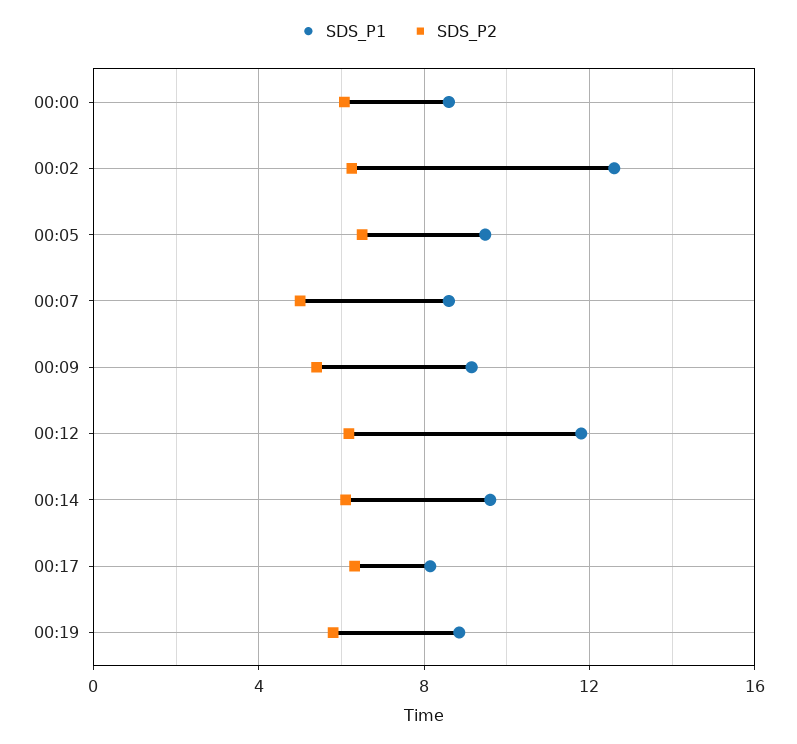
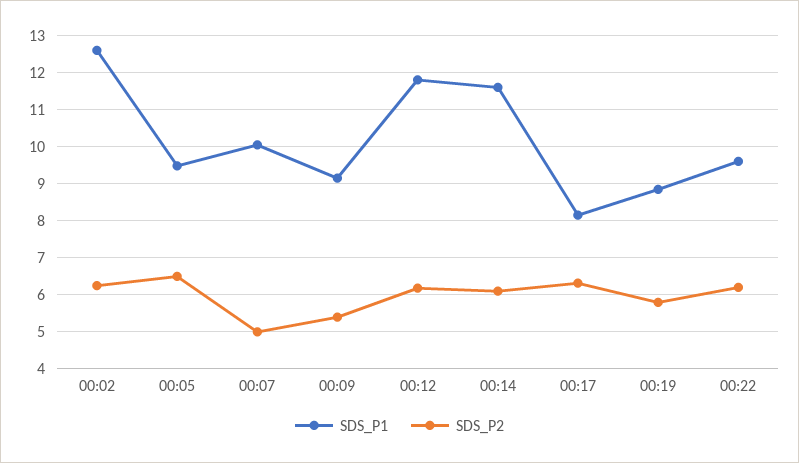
SDS_P1, 00:00: 8.5 -> none
SDS_P2, 00:00: 6 -> none
SDS_P1, 00:07: 8.5 -> 10
SDS_P1, 00:14: 9.5 -> 11.6
SDS_P1, 00:22: none -> 9.6
SDS_P2, 00:22: none -> 6.2

